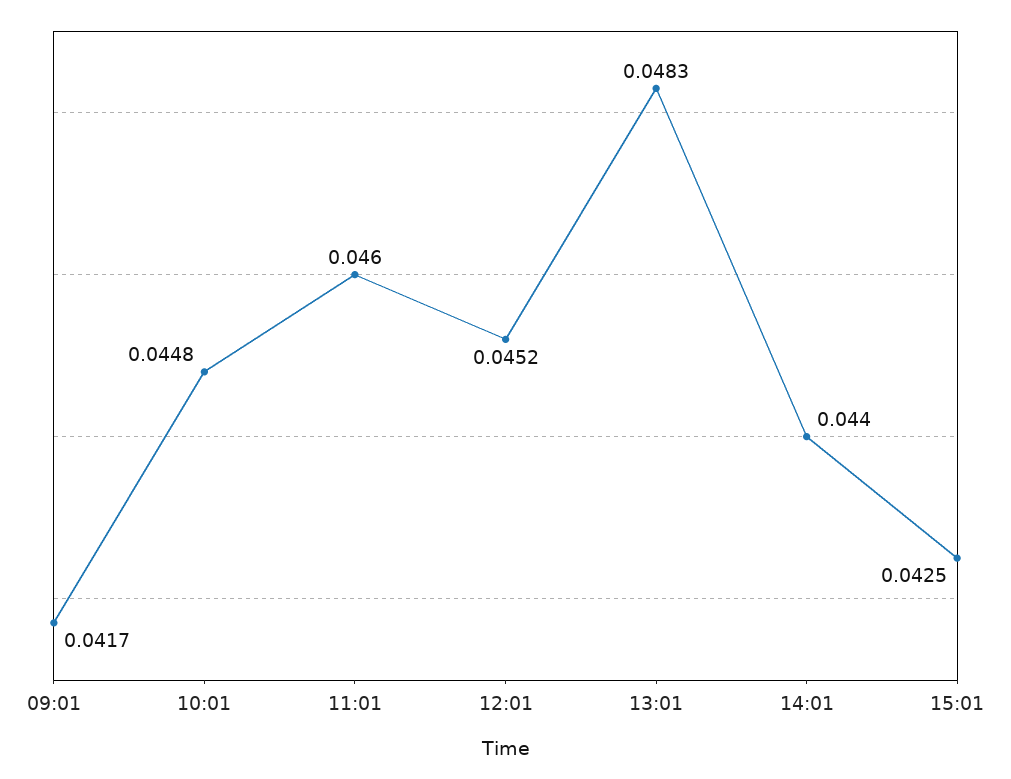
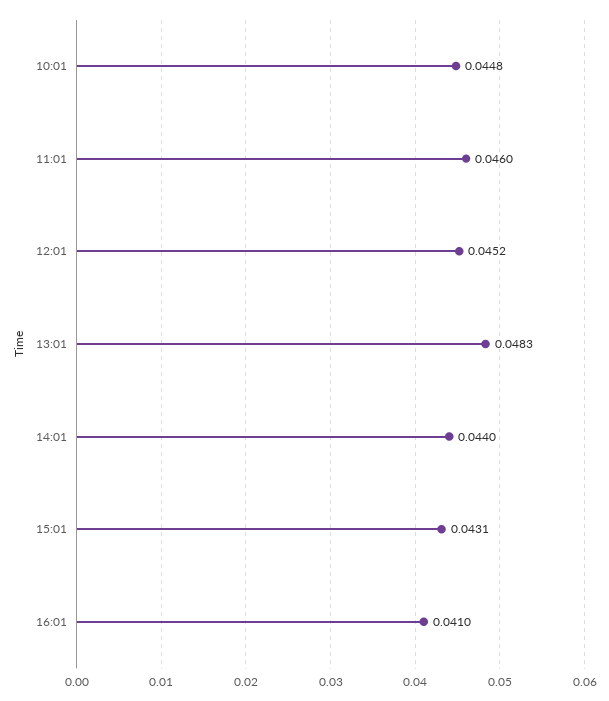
09:01: 0.0417 -> none
15:01: 0.0425 -> 0.0431
16:01: none -> 0.041

